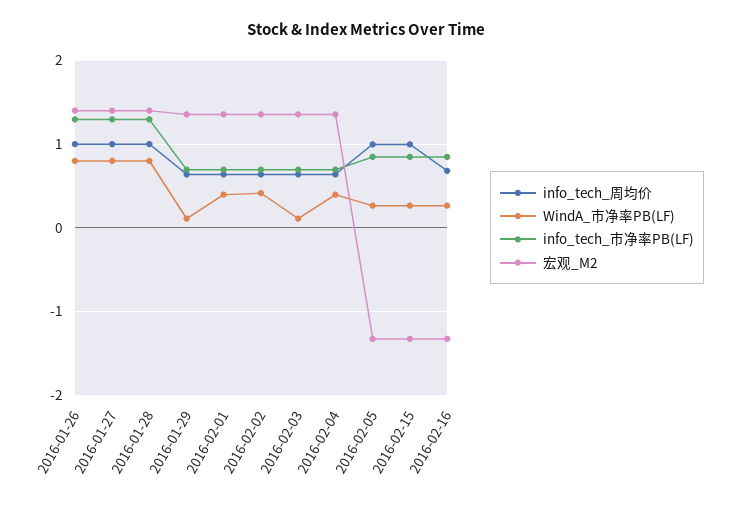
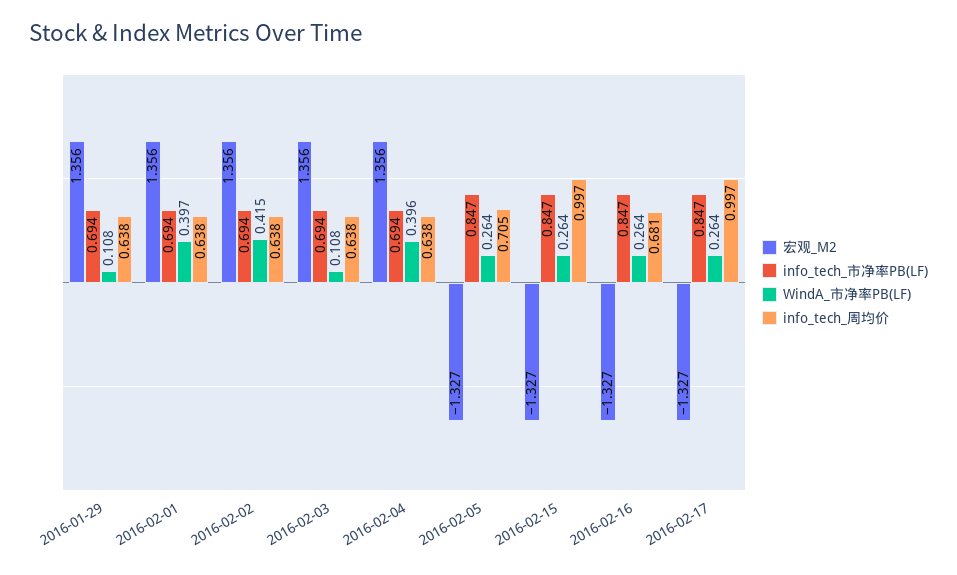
info_tech_周均价, 2016-01-26: 1 -> none
WindA_市净率PB(LF), 2016-01-26: 0.8 -> none
info_tech_市净率PB(LF), 2016-01-26: 1.3 -> none
宏观_M2, 2016-01-26: 1.4 -> none
info_tech_周均价, 2016-01-27: 1 -> none
WindA_市净率PB(LF), 2016-01-27: 0.8 -> none
info_tech_市净率PB(LF), 2016-01-27: 1.3 -> none
宏观_M2, 2016-01-27: 1.4 -> none
info_tech_周均价, 2016-01-28: 1 -> none
WindA_市净率PB(LF), 2016-01-28: 0.8 -> none
info_tech_市净率PB(LF), 2016-01-28: 1.3 -> none
宏观_M2, 2016-01-28: 1.4 -> none
info_tech_周均价, 2016-02-05: 1 -> 0.705
宏观_M2, 2016-02-17: none -> -1.327
info_tech_市净率PB(LF), 2016-02-17: none -> 0.847
WindA_市净率PB(LF), 2016-02-17: none -> 0.264
info_tech_周均价, 2016-02-17: none -> 0.997

